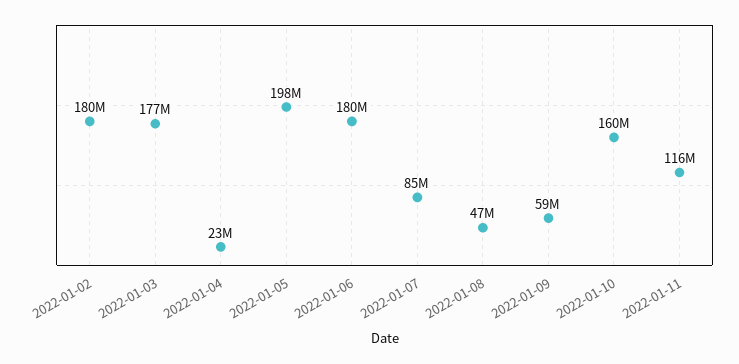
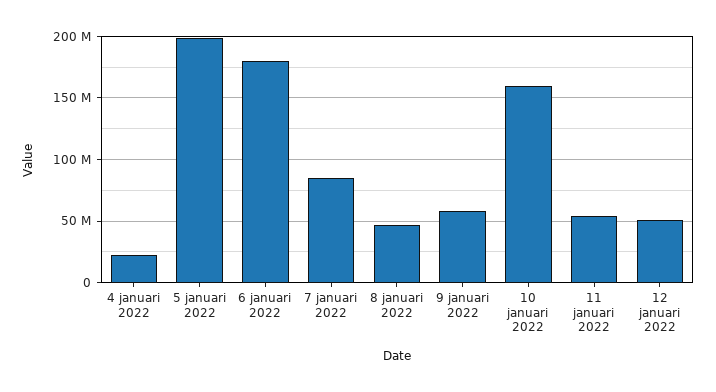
2022-01-02: 180000000 -> none
2022-01-03: 177000000 -> none
2022-01-11: 116000000 -> 55000000
12 januari 2022: none -> 50000000

